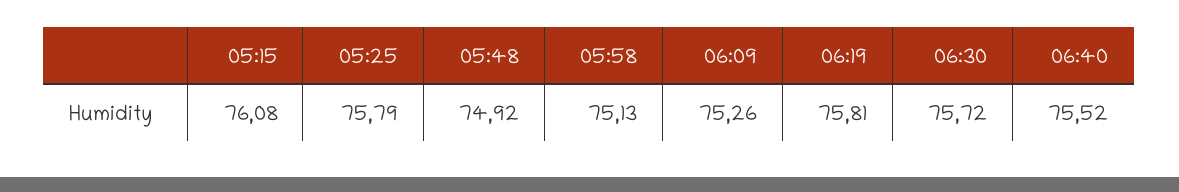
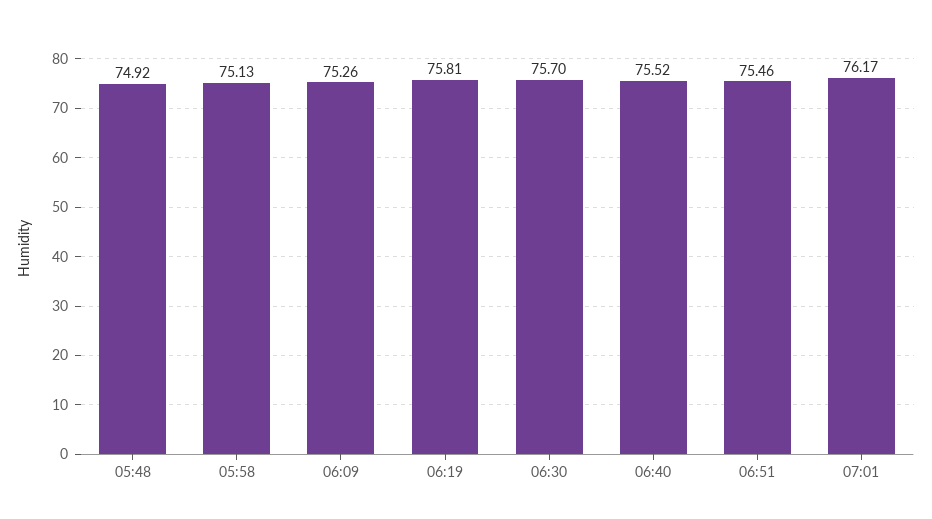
05:15: 76.08 -> none
05:25: 75.79 -> none
06:30: 75.72 -> 75.7
06:51: none -> 75.46
07:01: none -> 76.17

